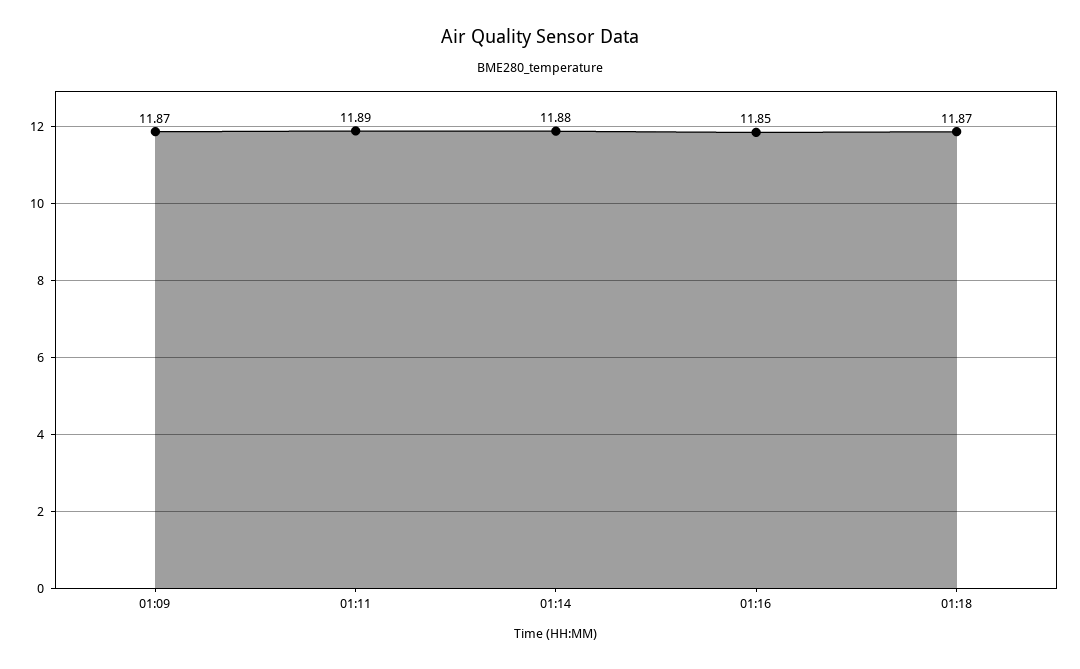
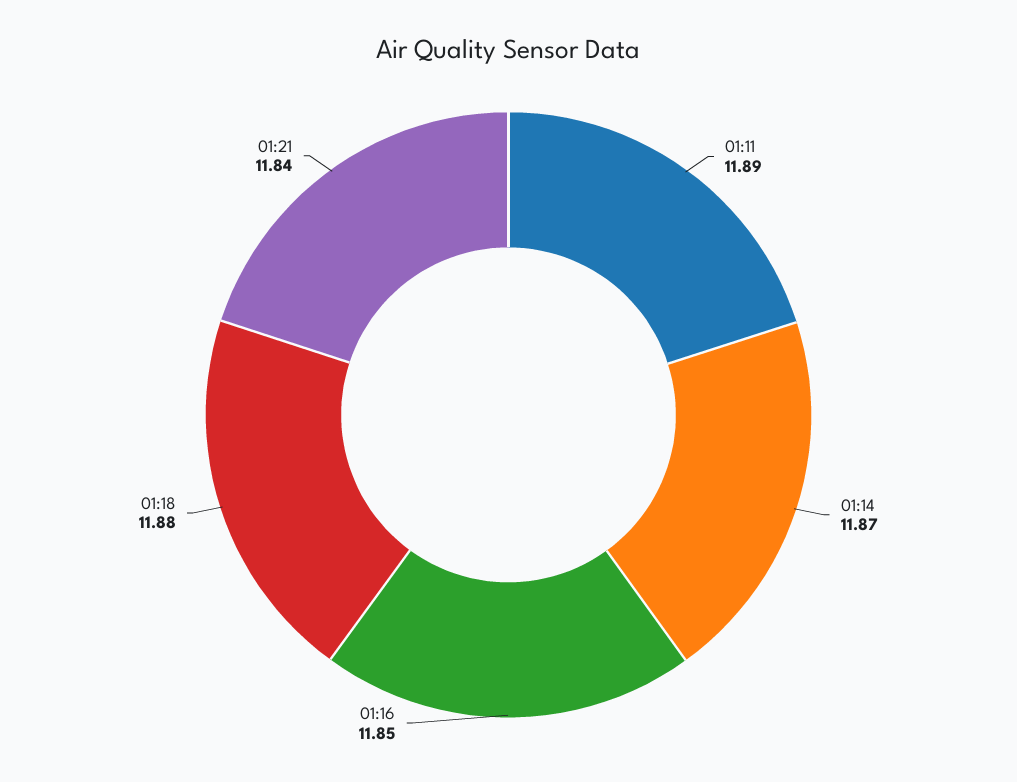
01:09: 11.87 -> none
01:14: 11.88 -> 11.87
01:18: 11.87 -> 11.88
01:21: none -> 11.84

